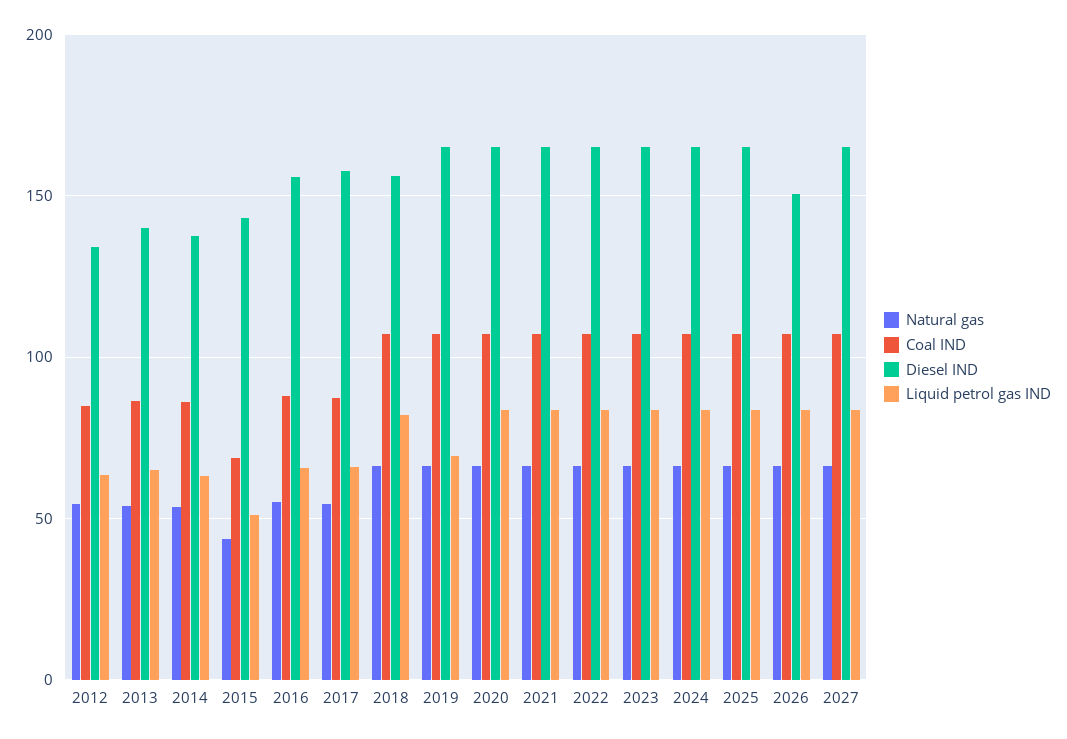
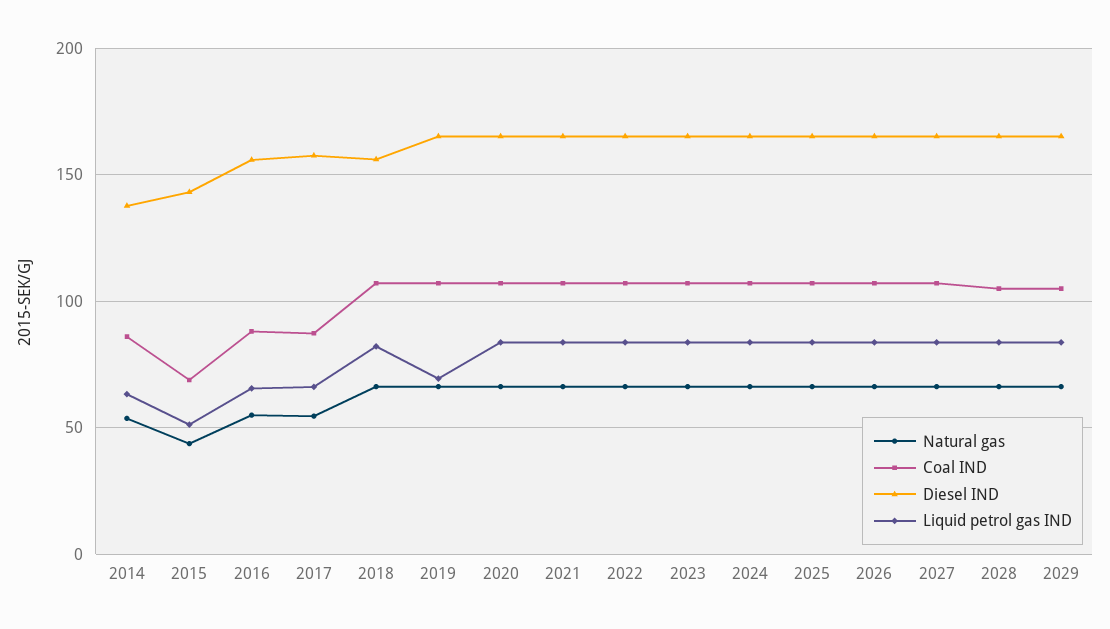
Natural gas, 2012: 55 -> none
Coal IND, 2012: 85 -> none
Diesel IND, 2012: 135 -> none
Liquid petrol gas IND, 2012: 65 -> none
Natural gas, 2013: 55 -> none
Coal IND, 2013: 85 -> none
Diesel IND, 2013: 140 -> none
Liquid petrol gas IND, 2013: 65 -> none
Diesel IND, 2026: 150 -> 165
Natural gas, 2028: none -> 65
Coal IND, 2028: none -> 105
Diesel IND, 2028: none -> 165
Liquid petrol gas IND, 2028: none -> 85
Natural gas, 2029: none -> 65
Coal IND, 2029: none -> 105
Diesel IND, 2029: none -> 165
Liquid petrol gas IND, 2029: none -> 85

